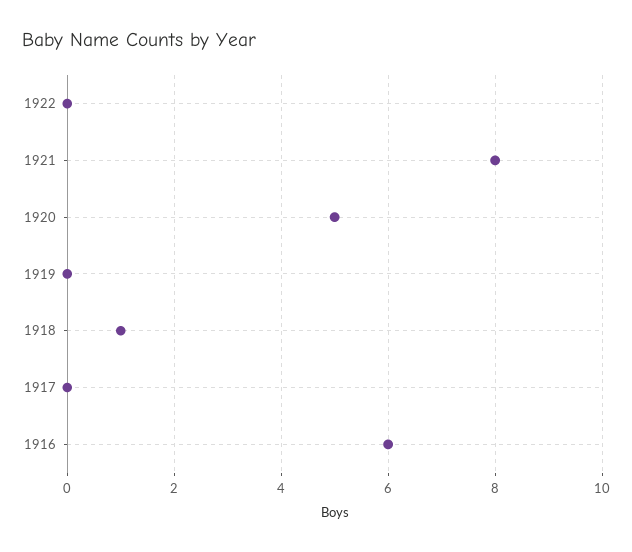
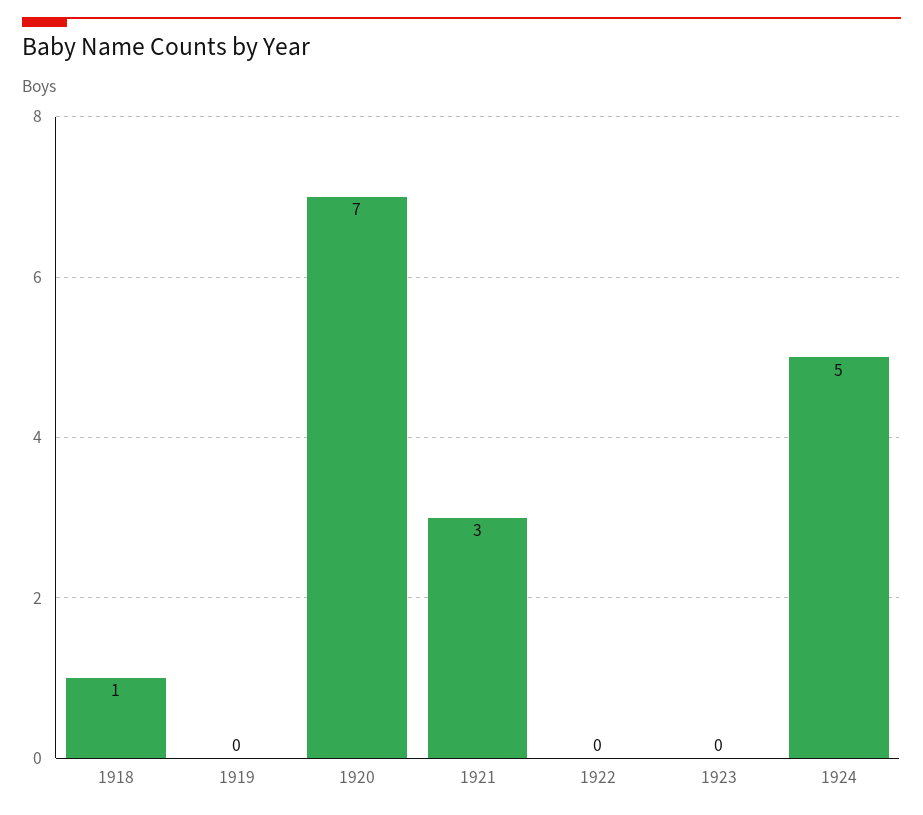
1921: 8 -> 3
1920: 5 -> 7
1917: 0 -> none
1916: 6 -> none
1923: none -> 0
1924: none -> 5

